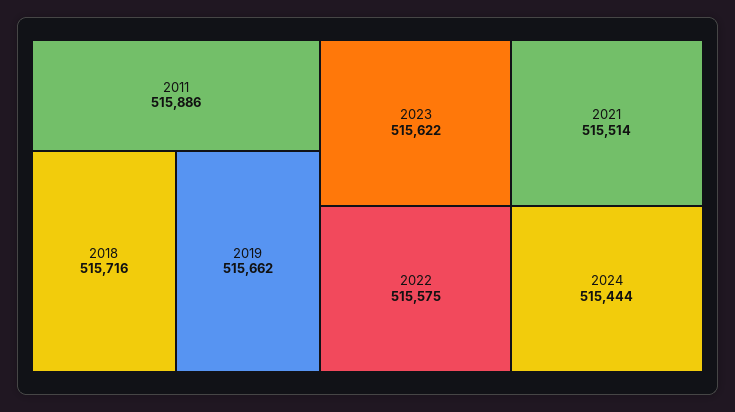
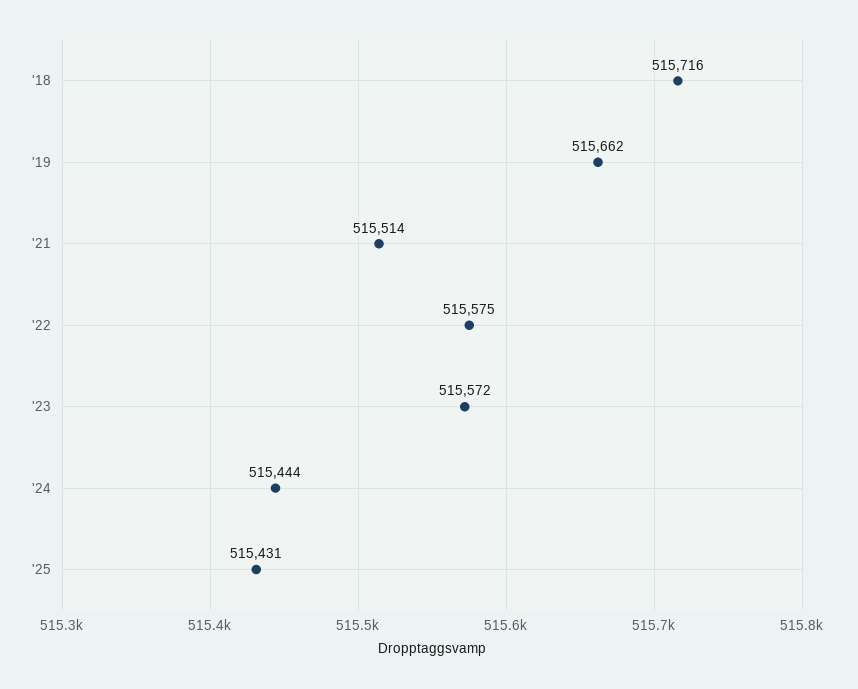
2011: 515886 -> none
2023: 515622 -> 515572
'25: none -> 515431

